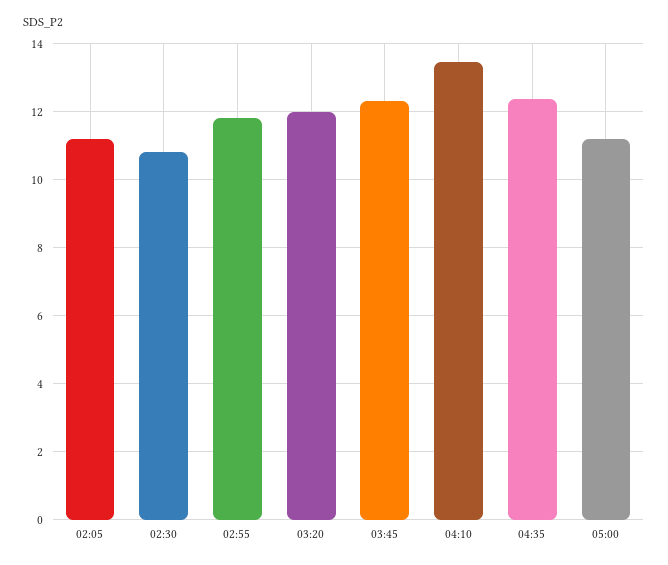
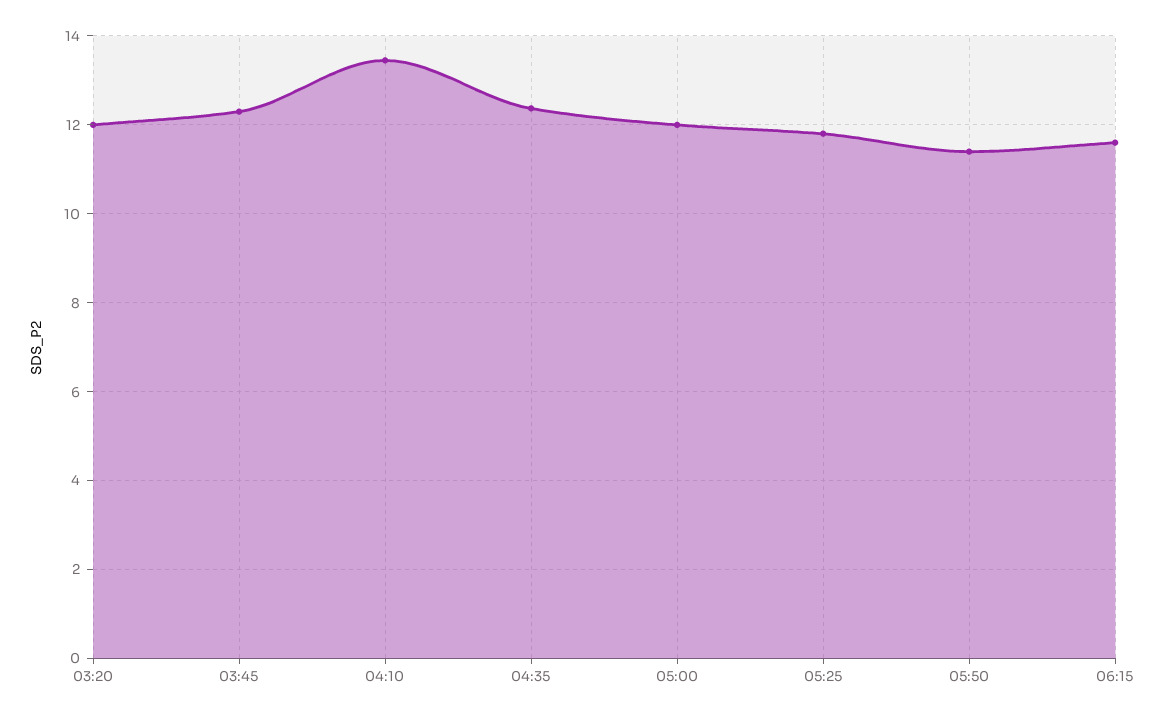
02:05: 11.2 -> none
02:30: 10.8 -> none
02:55: 11.8 -> none
05:00: 11.2 -> 12
05:25: none -> 11.8
05:50: none -> 11.4
06:15: none -> 11.6

